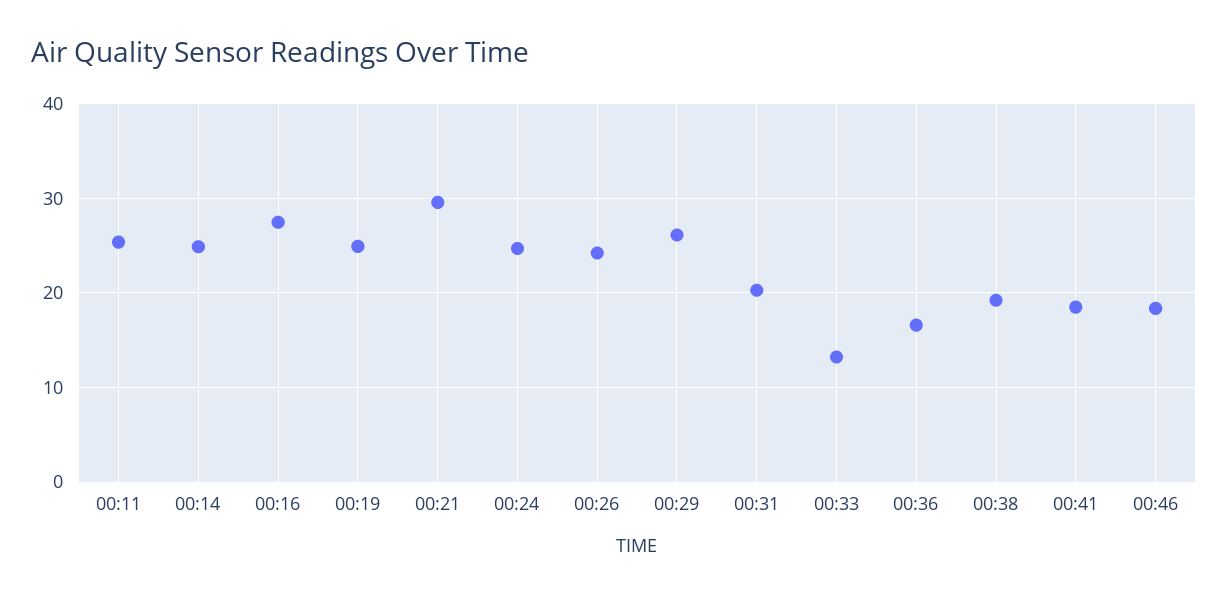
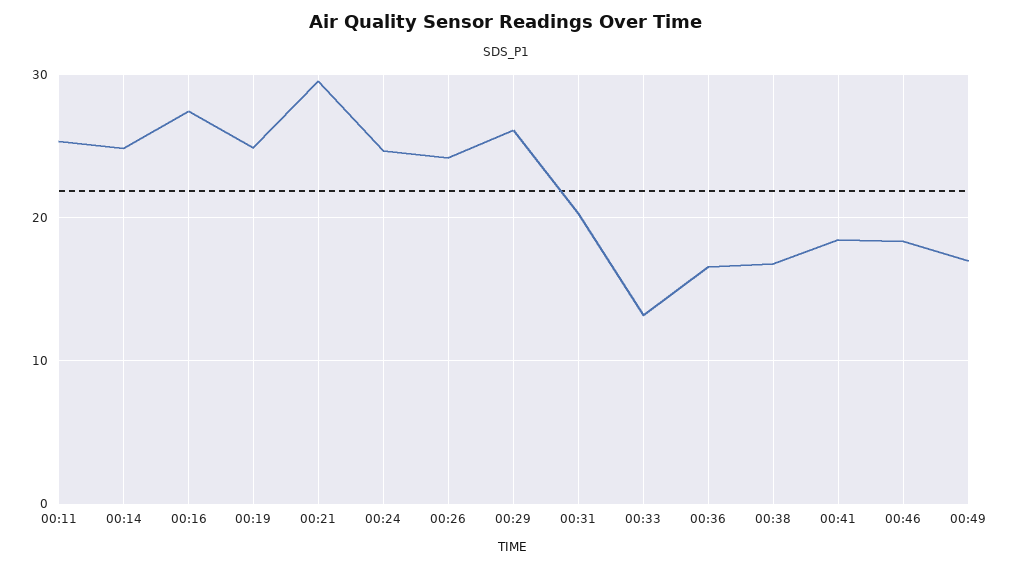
00:38: 19 -> 17
00:49: none -> 17

